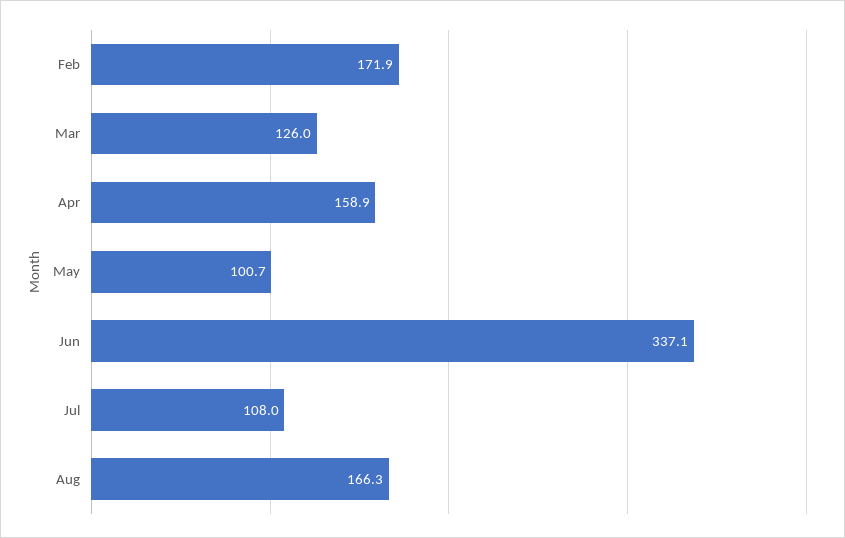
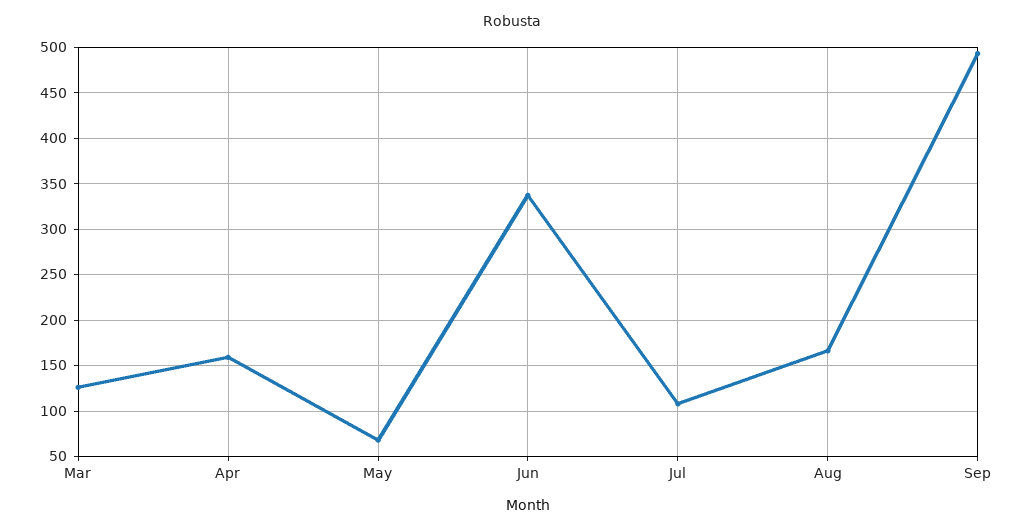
Feb: 171.9 -> none
May: 100.7 -> 70
Sep: none -> 490

